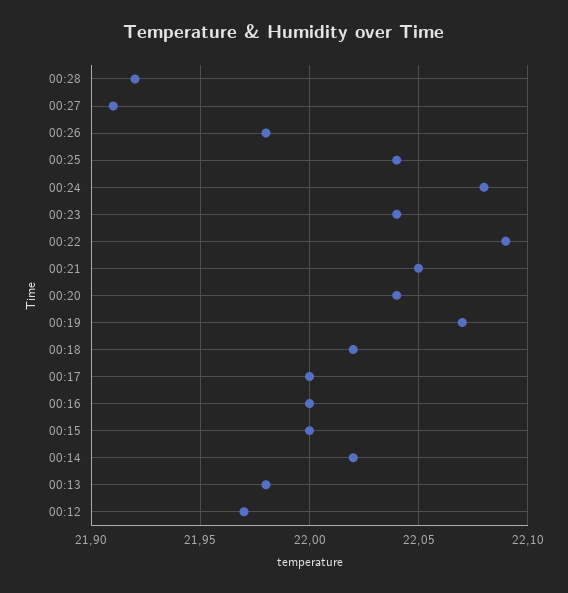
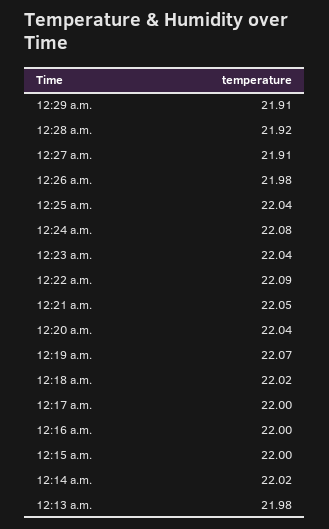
00:12: 21.97 -> none
12:29 a.m.: none -> 21.91

